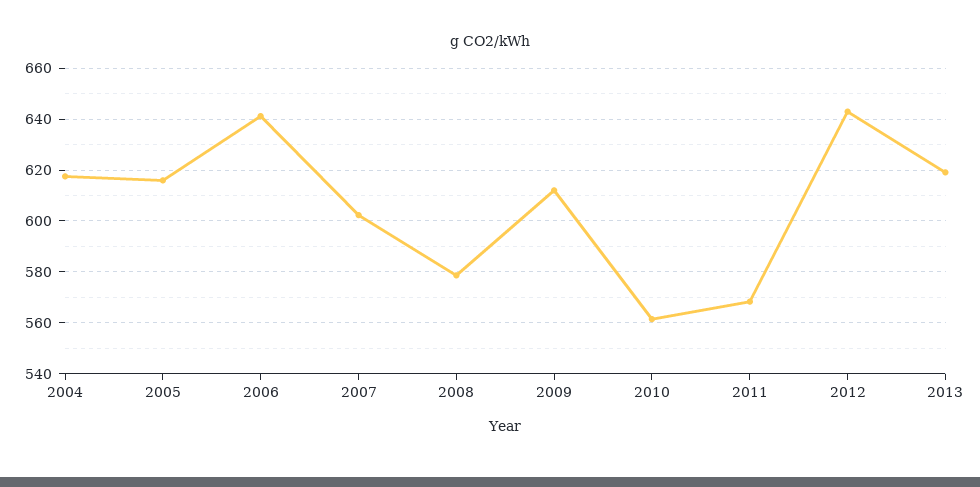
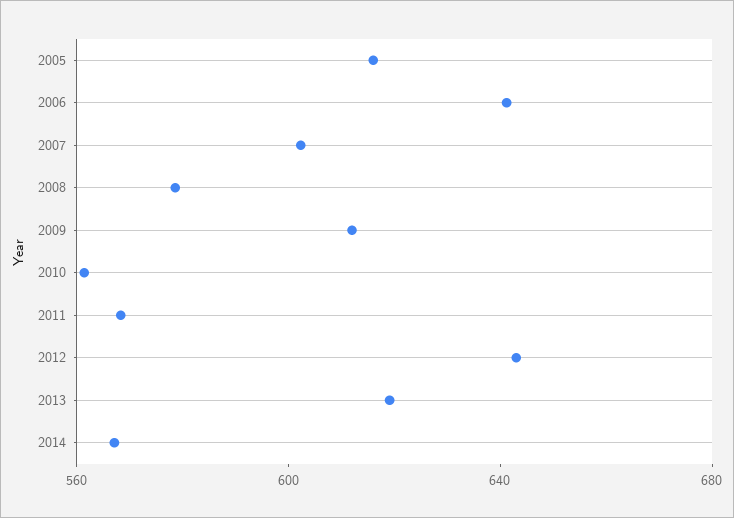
2004: 617.5 -> none
2014: none -> 570

